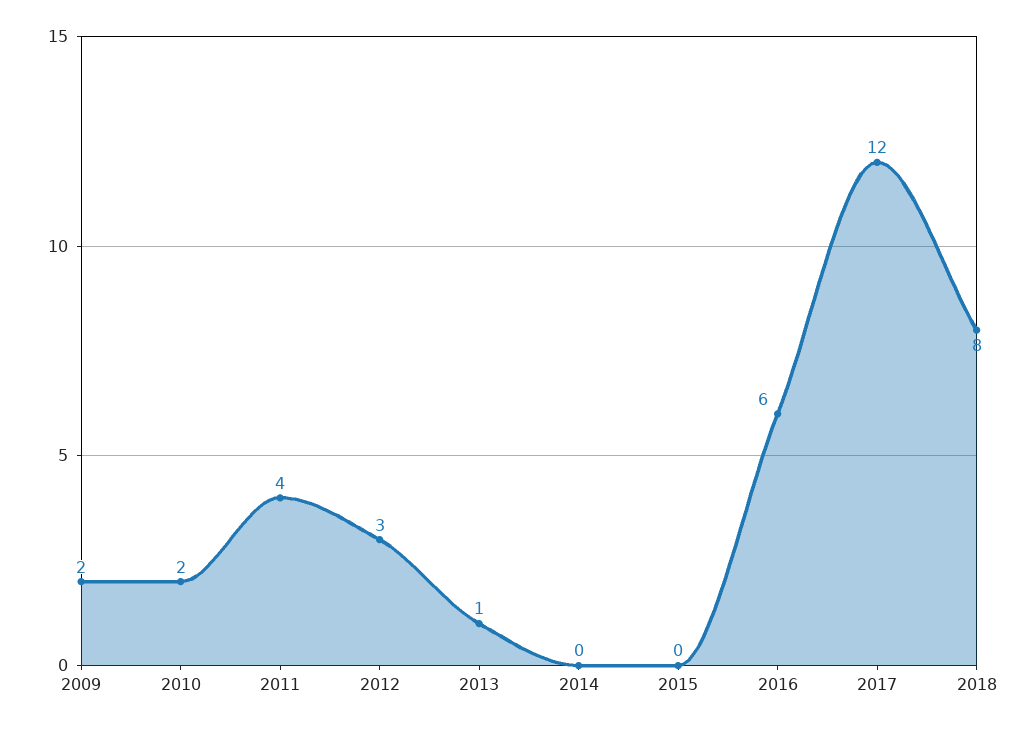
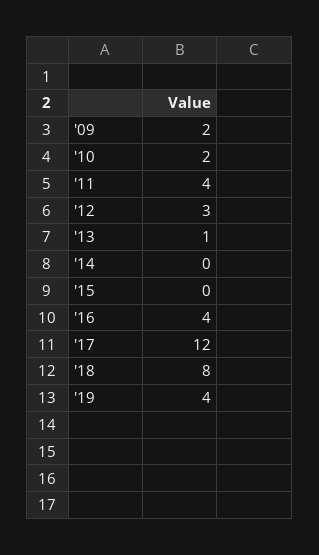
2016: 6 -> 4
'19: none -> 4

